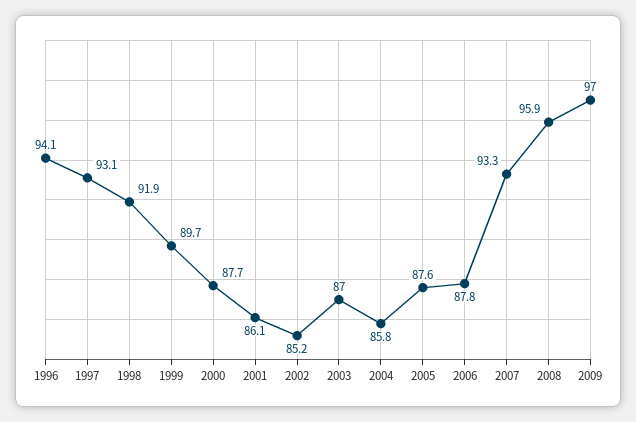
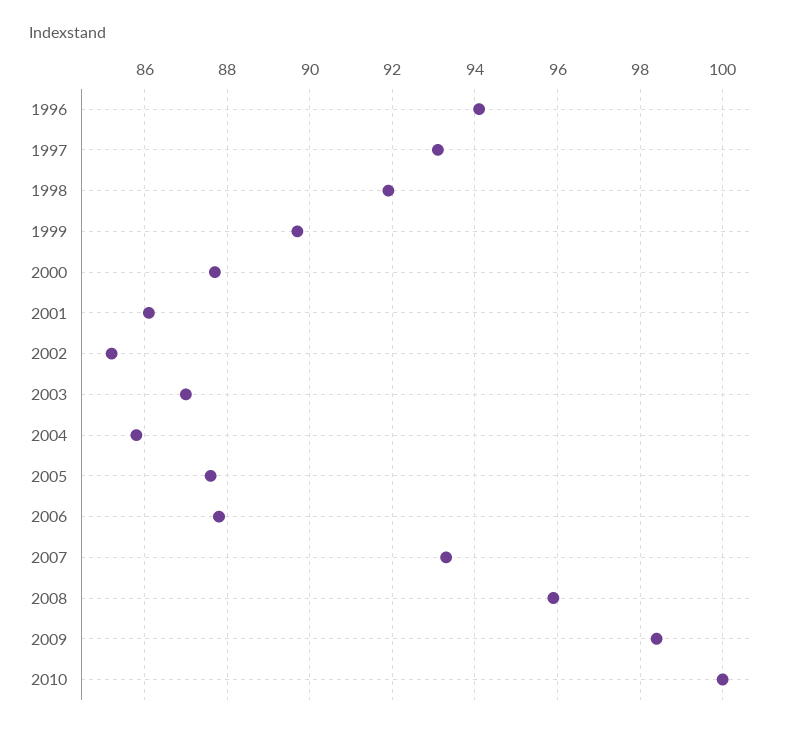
2009: 97 -> 98.5
2010: none -> 100

